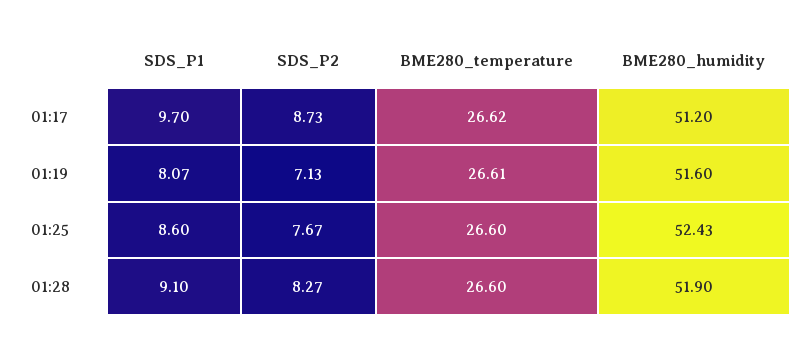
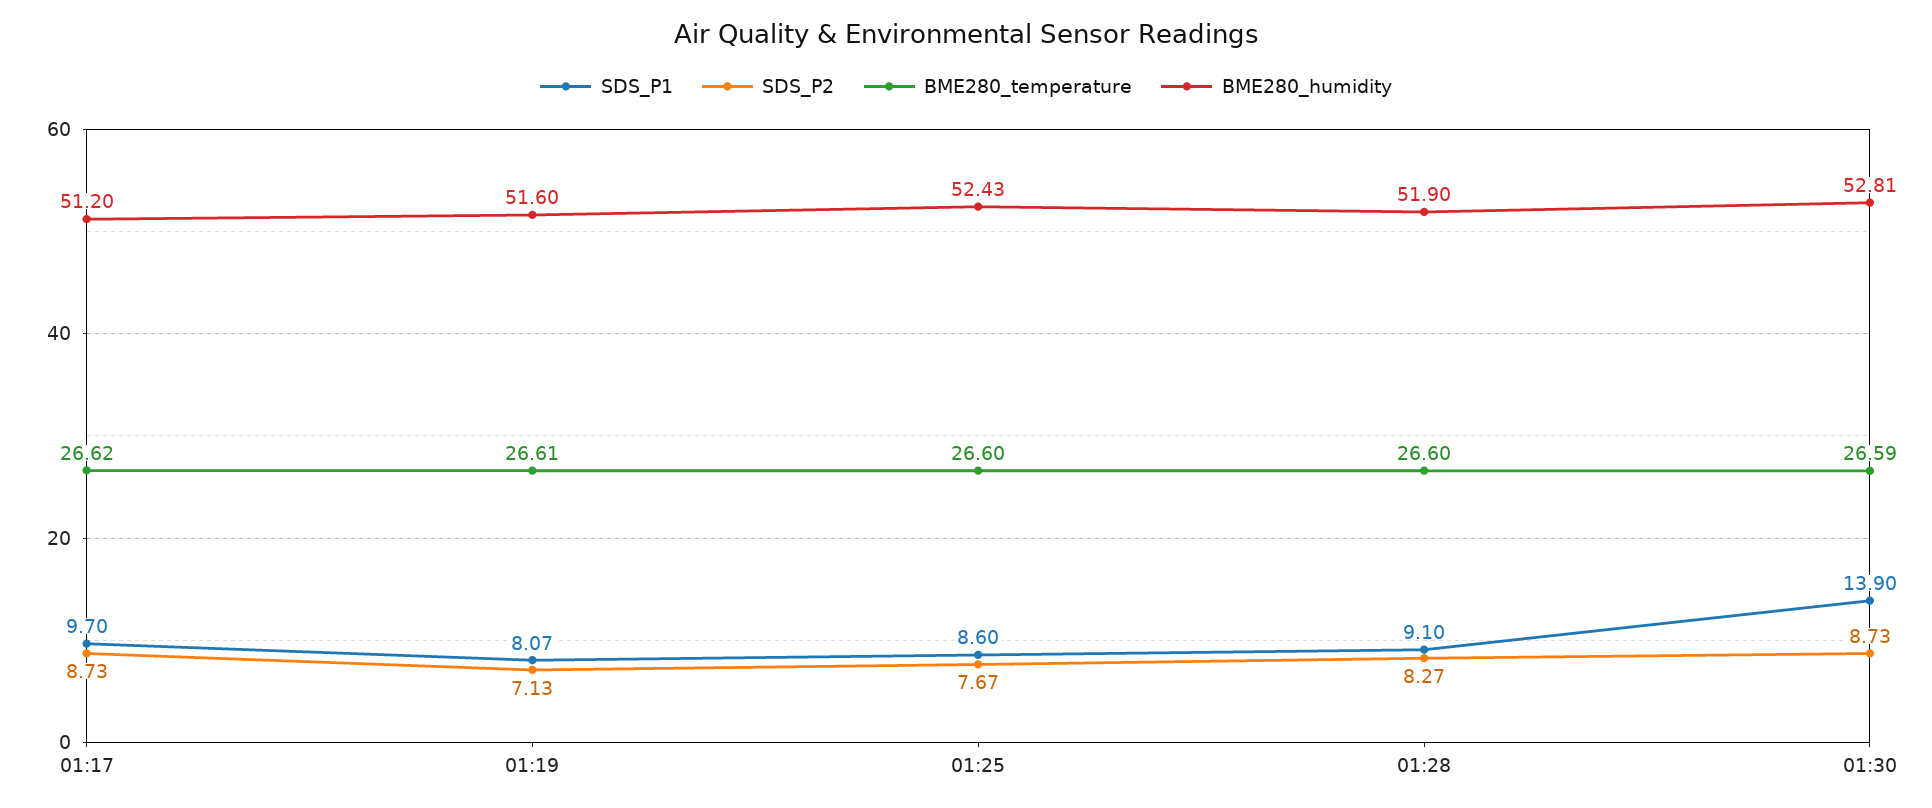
SDS_P1, 01:30: none -> 13.9
SDS_P2, 01:30: none -> 8.73
BME280_temperature, 01:30: none -> 26.59
BME280_humidity, 01:30: none -> 52.81

